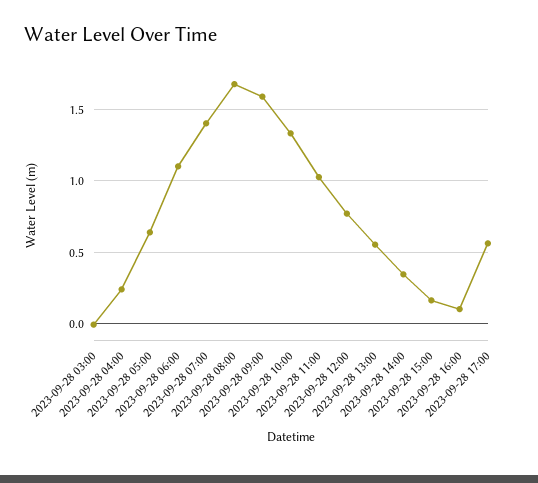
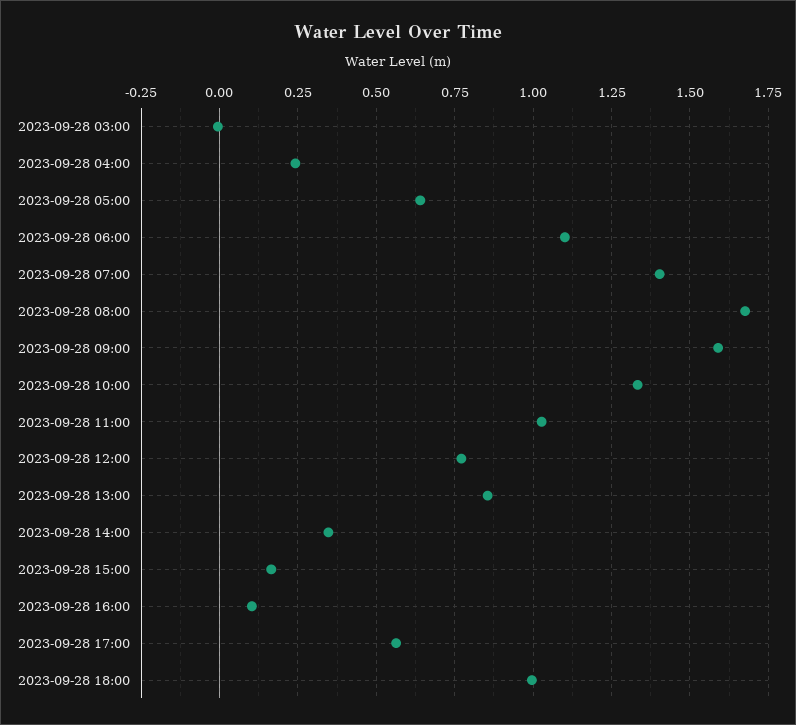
2023-09-28 13:00: 0.55 -> 0.85
2023-09-28 18:00: none -> 1

